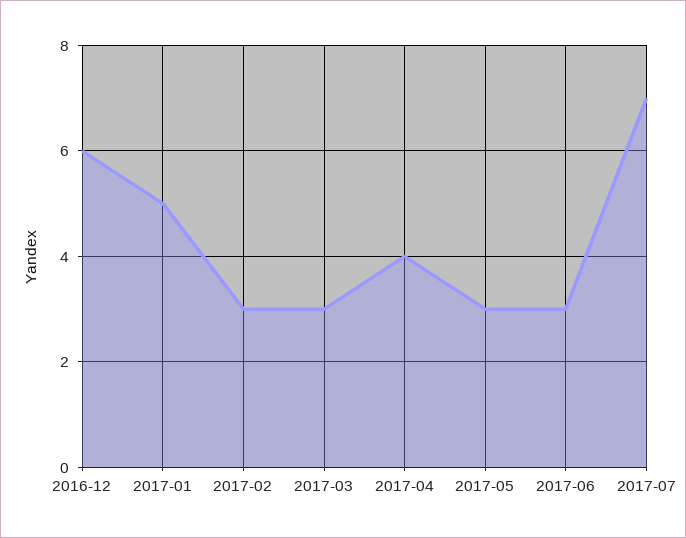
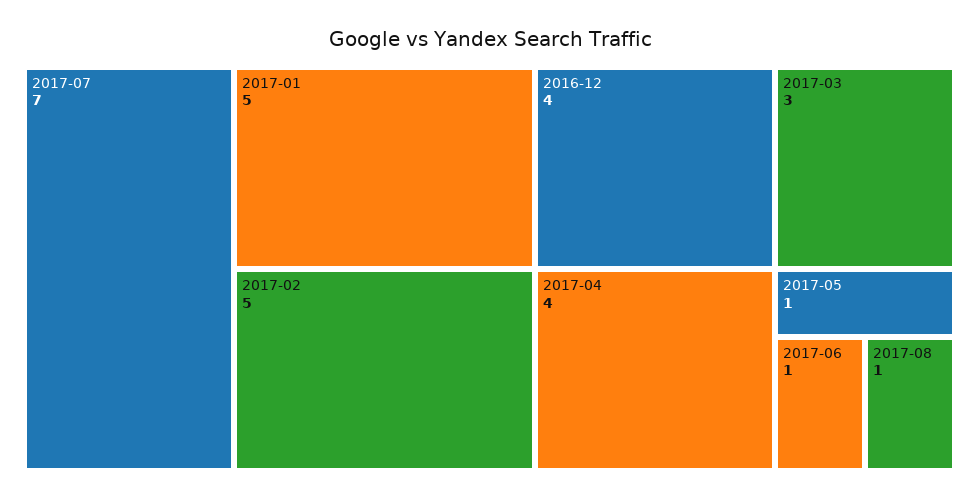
2016-12: 6 -> 4
2017-02: 3 -> 5
2017-05: 3 -> 1
2017-06: 3 -> 1
2017-08: none -> 1

